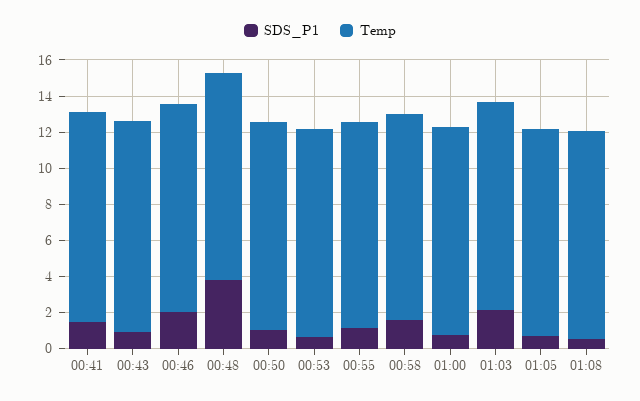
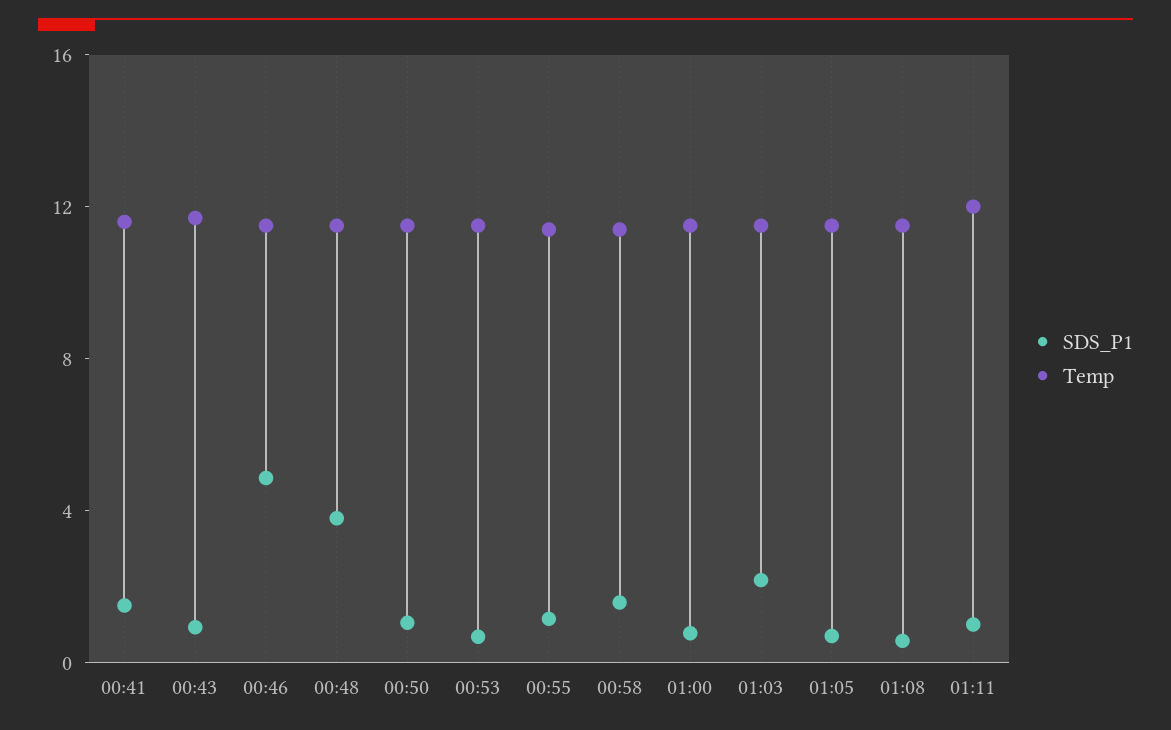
SDS_P1, 00:46: 2 -> 5
SDS_P1, 01:11: none -> 1
Temp, 01:11: none -> 12

